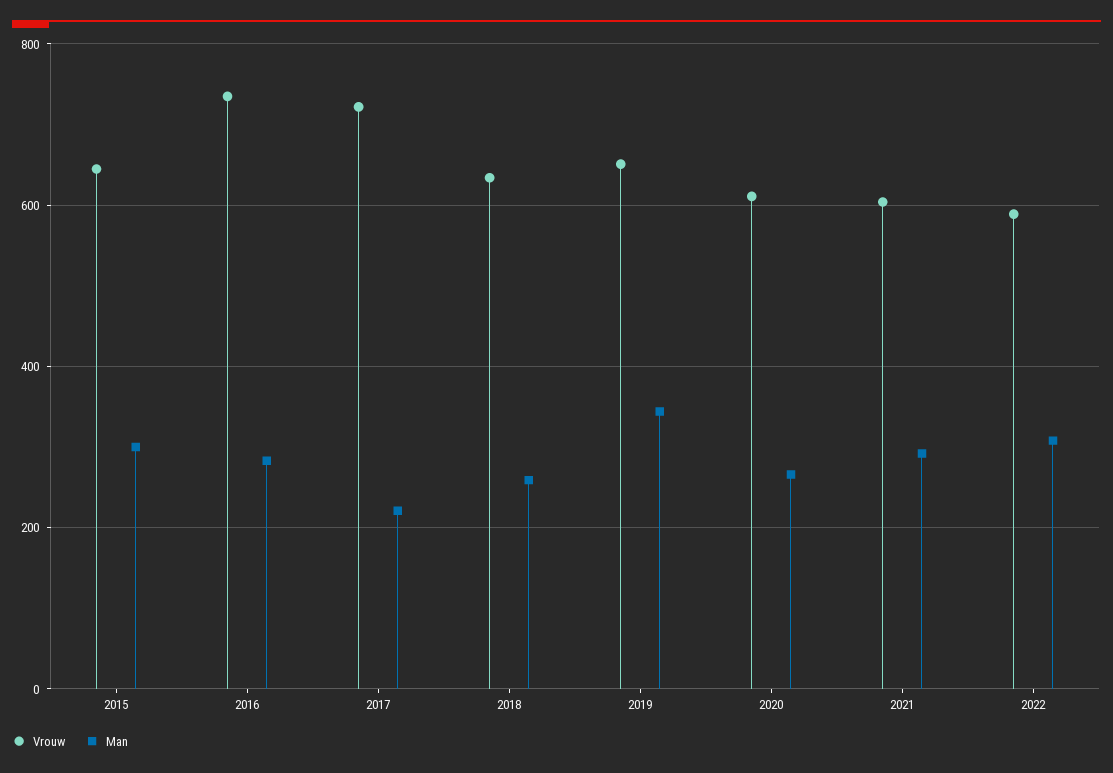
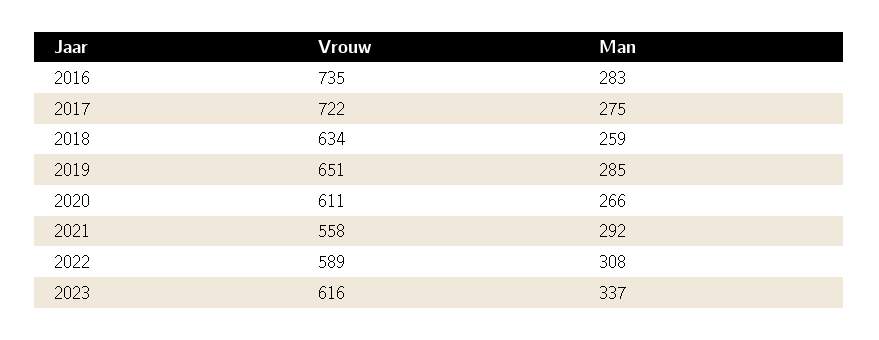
Vrouw, 2015: 640 -> none
Man, 2015: 300 -> none
Man, 2017: 220 -> 275
Man, 2019: 340 -> 285
Vrouw, 2021: 600 -> 558
Vrouw, 2023: none -> 616
Man, 2023: none -> 337

